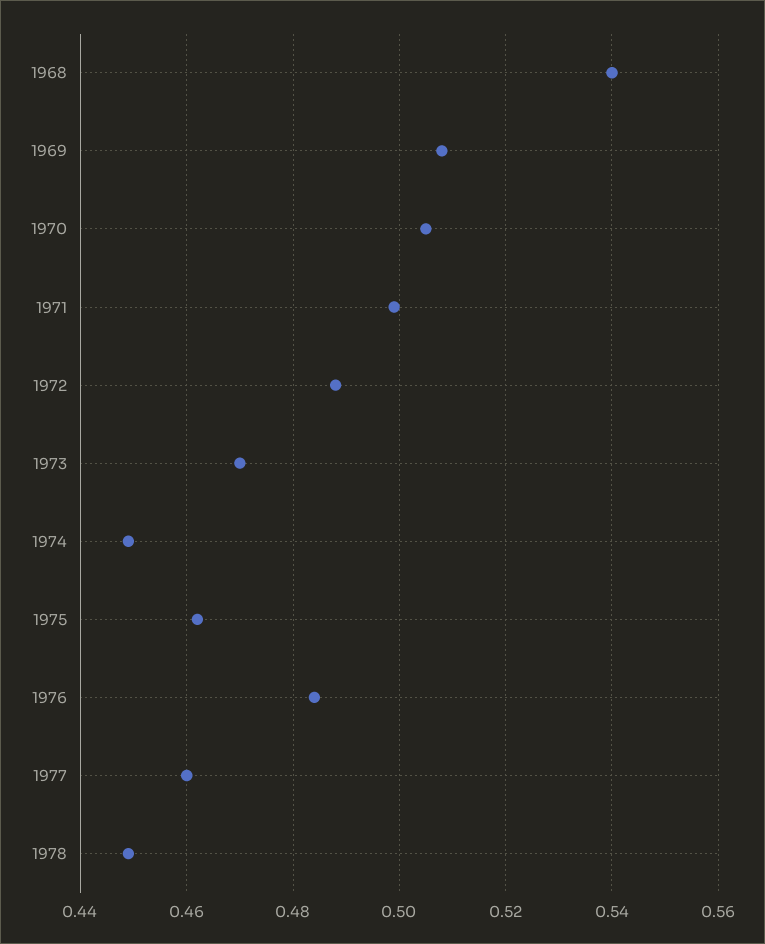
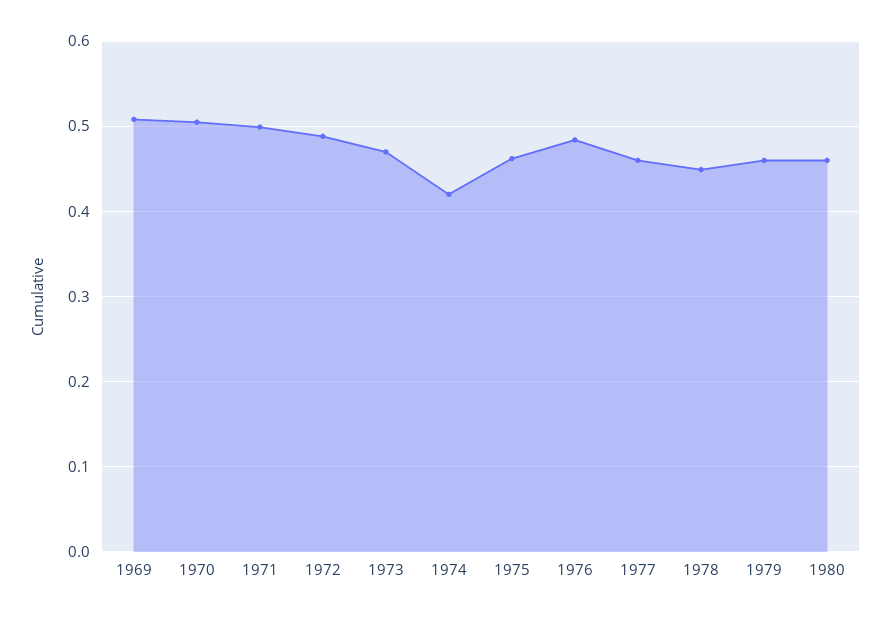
1968: 0.54 -> none
1974: 0.45 -> 0.42
1979: none -> 0.46
1980: none -> 0.46

